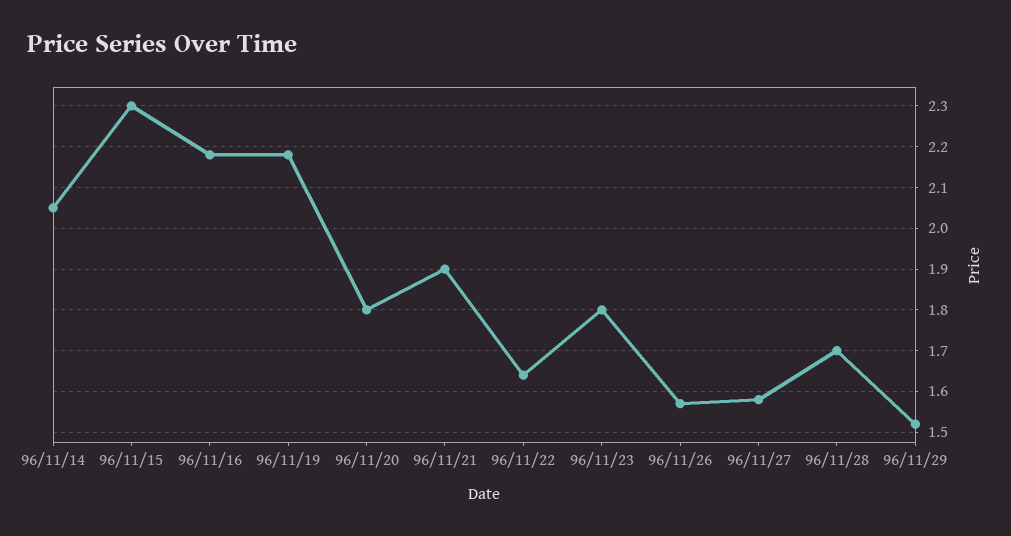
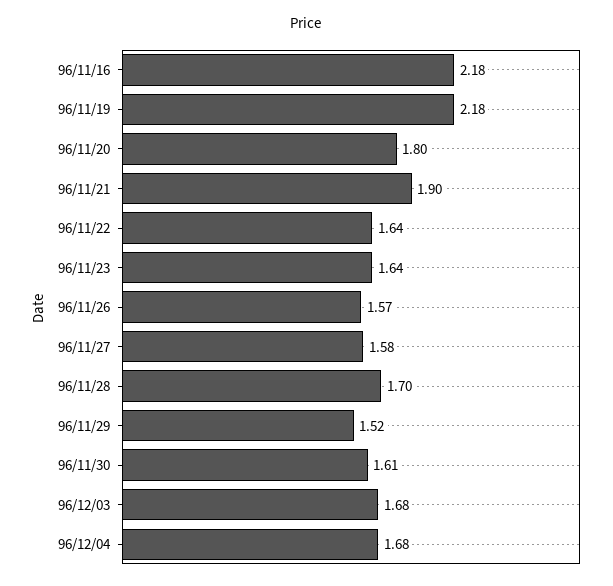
96/11/14: 2.05 -> none
96/11/15: 2.3 -> none
96/11/23: 1.8 -> 1.64
96/11/30: none -> 1.61
96/12/03: none -> 1.68
96/12/04: none -> 1.68

